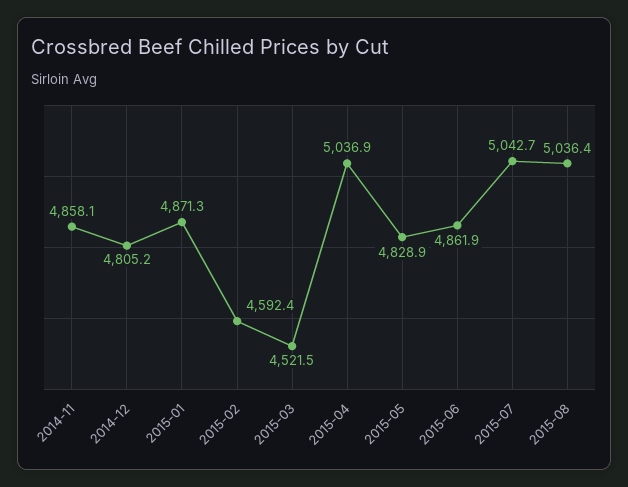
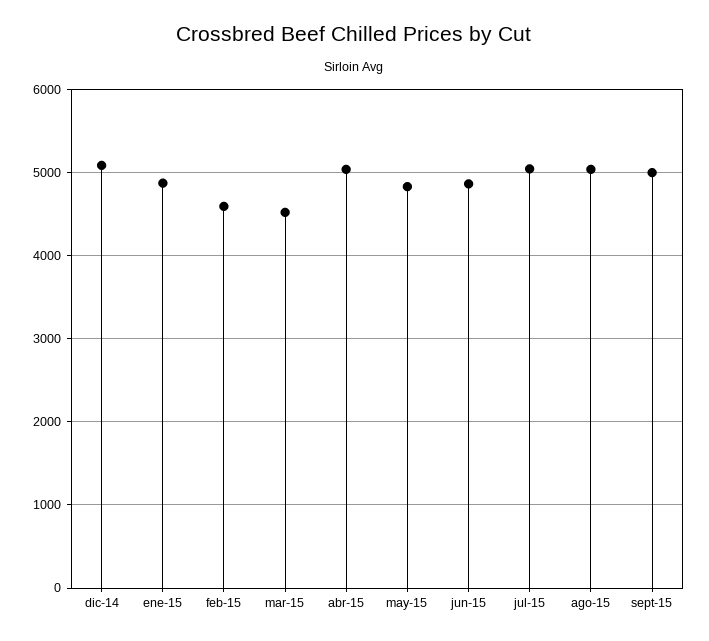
2014-11: 4858.1 -> none
2014-12: 4805.2 -> 5100
sept-15: none -> 5000

